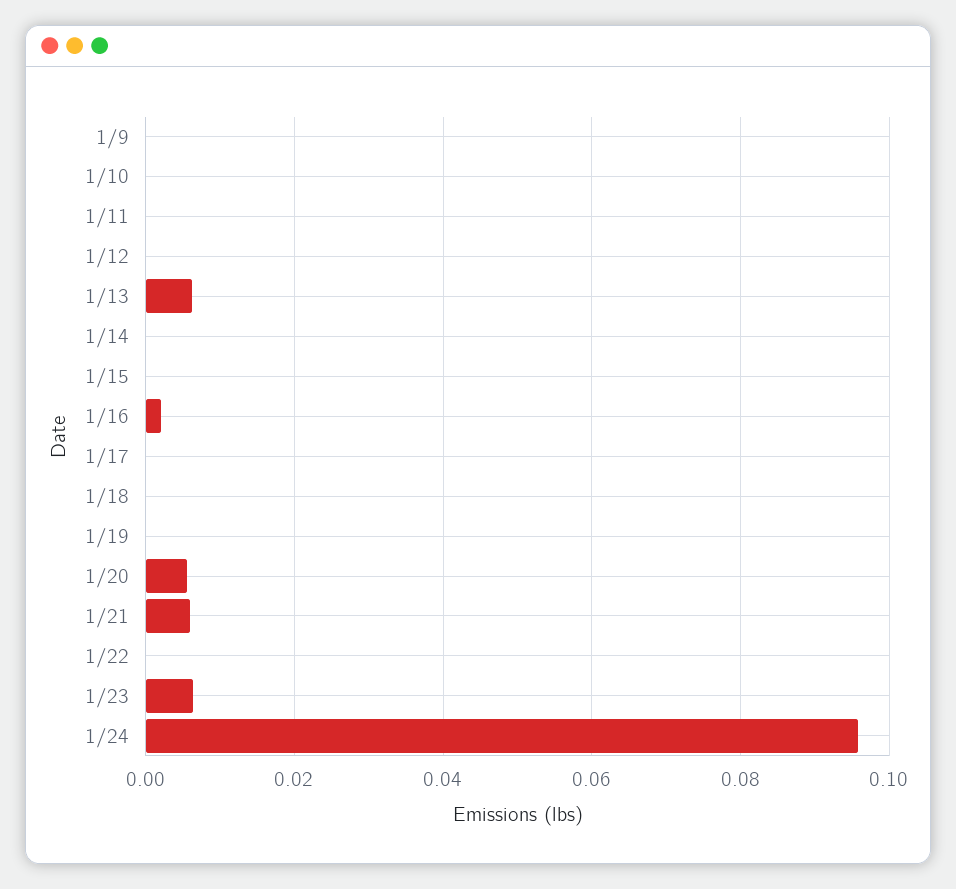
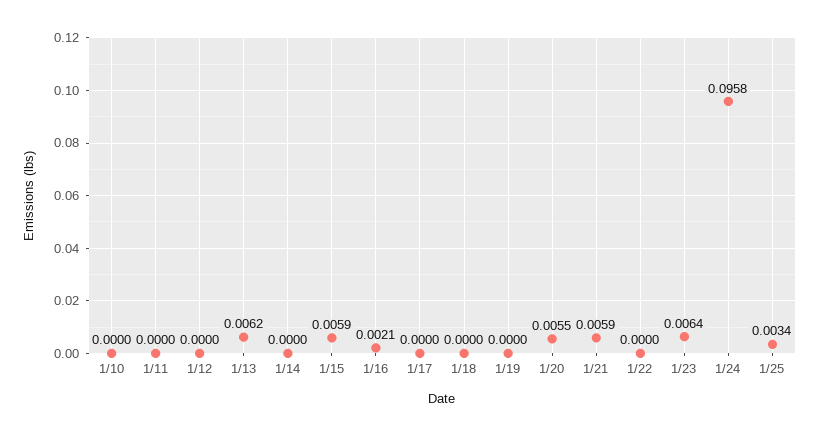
1/9: 0 -> none
1/15: 0 -> 0.0059
1/25: none -> 0.0034

